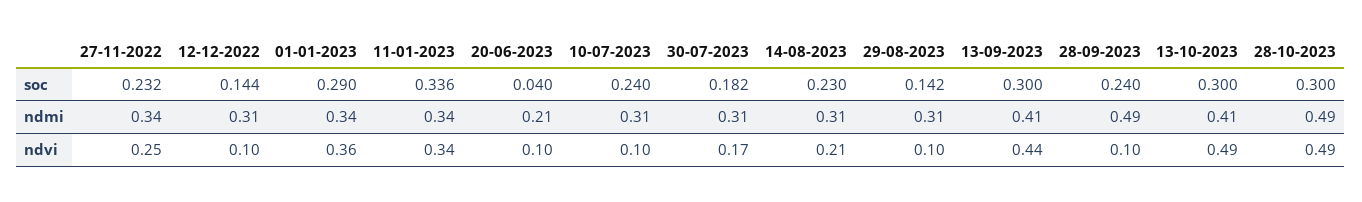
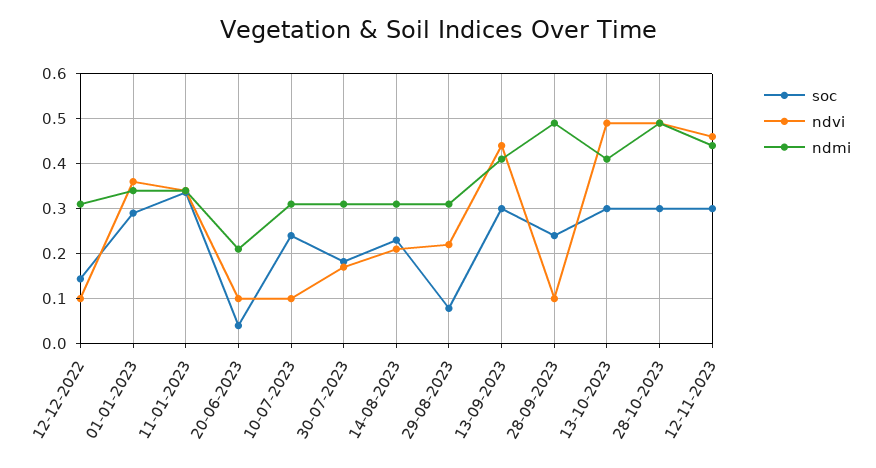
soc, 27-11-2022: 0.232 -> none
soc, 29-08-2023: 0.142 -> 0.08
ndmi, 27-11-2022: 0.34 -> none
ndvi, 27-11-2022: 0.25 -> none
ndvi, 29-08-2023: 0.1 -> 0.22
soc, 12-11-2023: none -> 0.3
ndvi, 12-11-2023: none -> 0.46
ndmi, 12-11-2023: none -> 0.44

